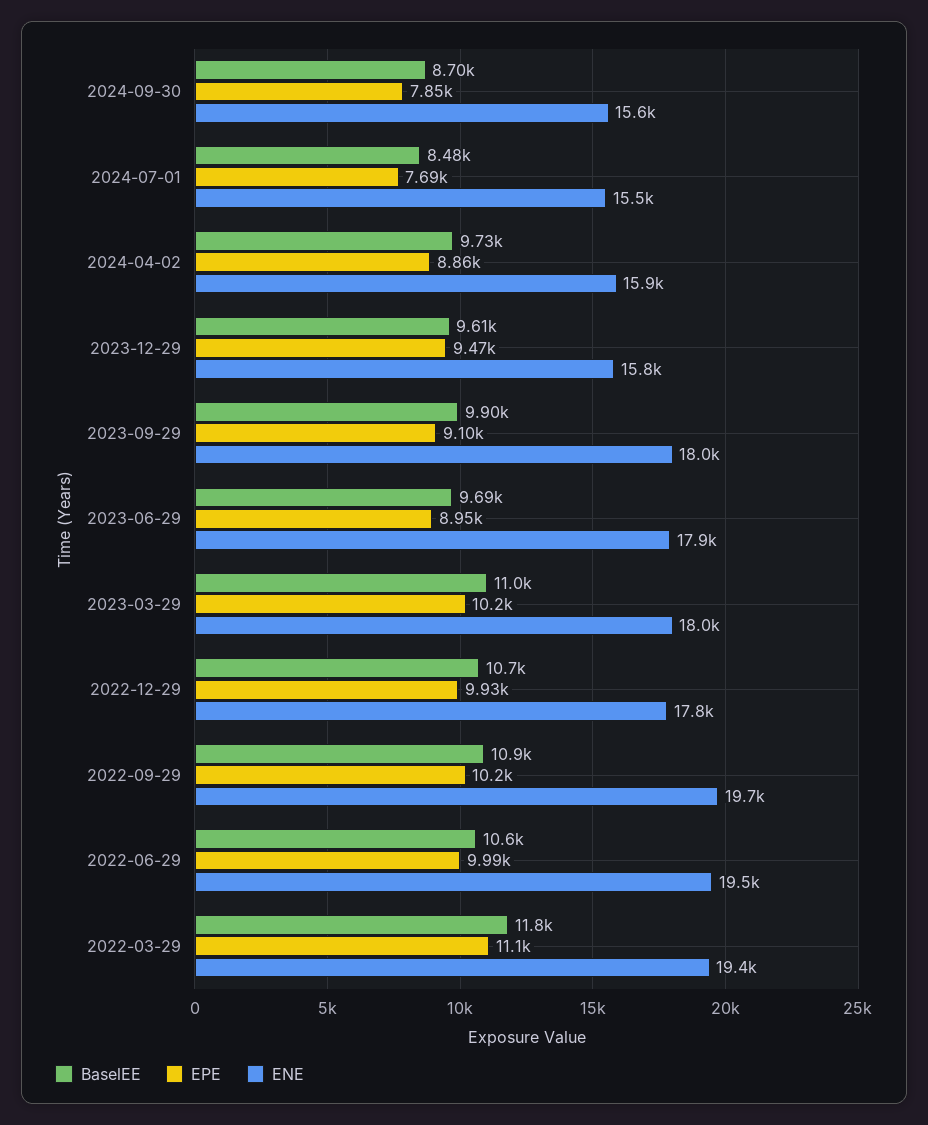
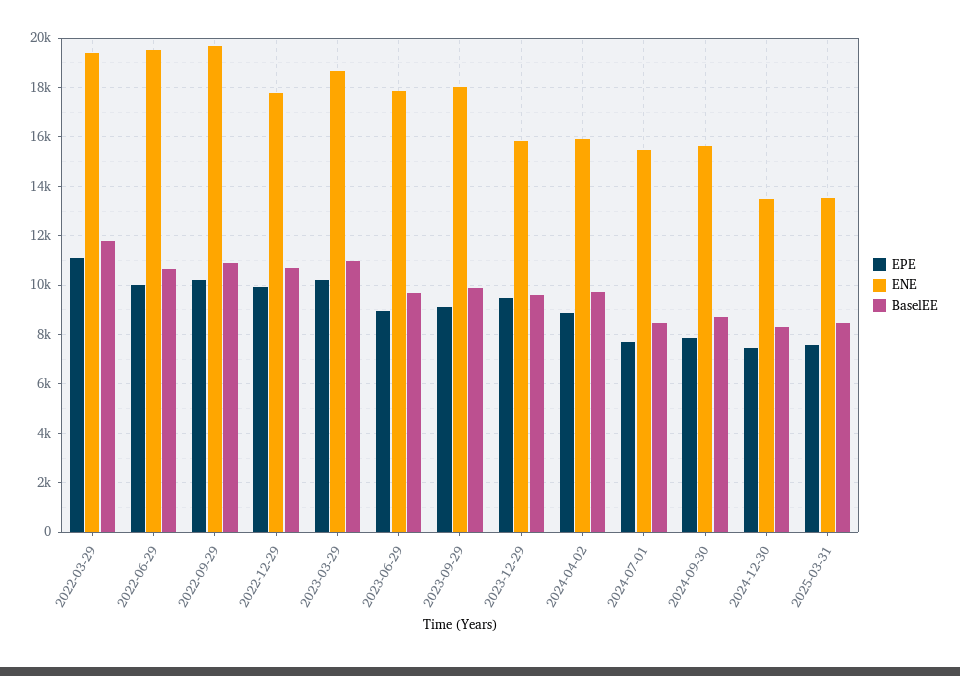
ENE, 2023-03-29: 18000 -> 18750
EPE, 2024-12-30: none -> 7500
ENE, 2024-12-30: none -> 13500
BaselEE, 2024-12-30: none -> 8250
EPE, 2025-03-31: none -> 7500
ENE, 2025-03-31: none -> 13500
BaselEE, 2025-03-31: none -> 8500

